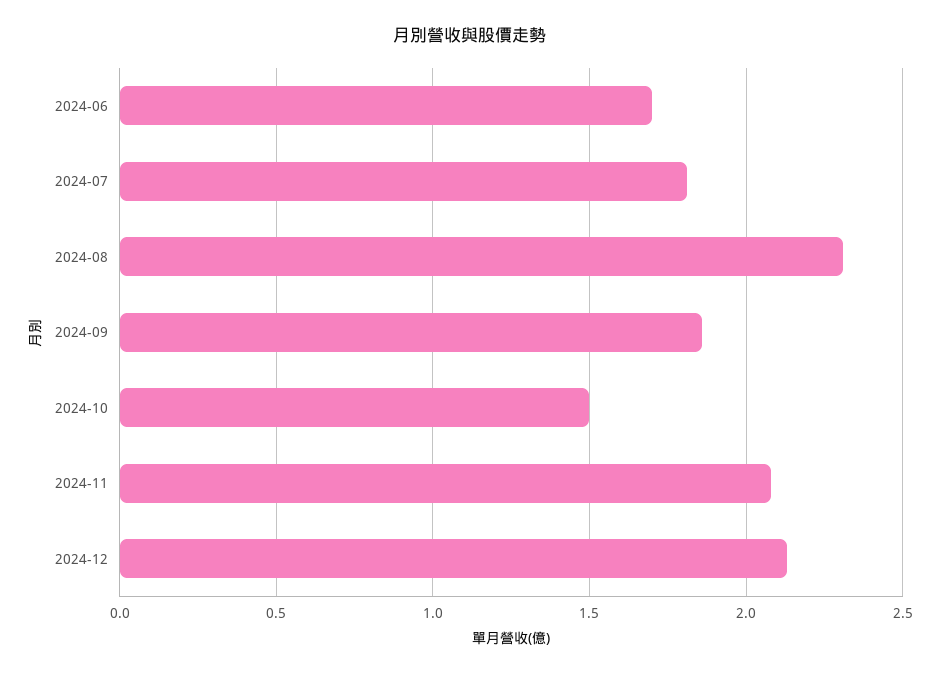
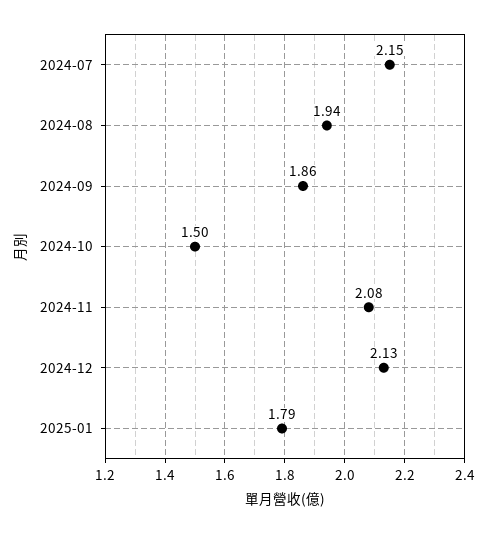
2024-06: 1.7 -> none
2024-07: 1.8 -> 2.15
2024-08: 2.3 -> 1.94
2025-01: none -> 1.79

